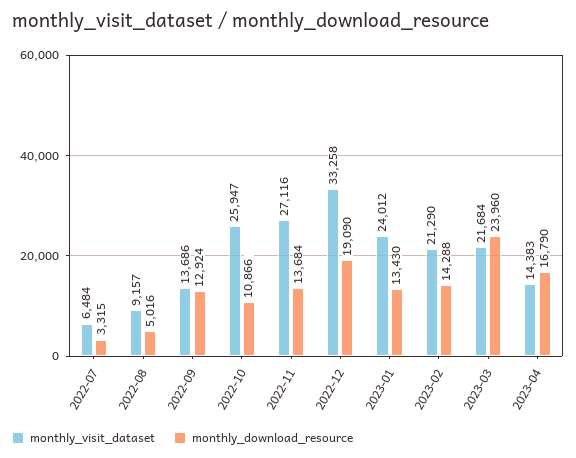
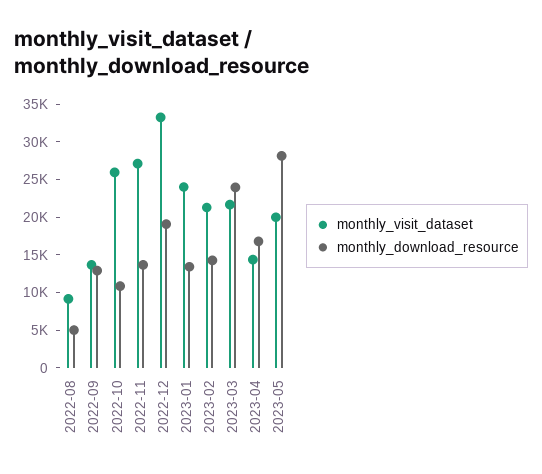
monthly_visit_dataset, 2022-07: 6484 -> none
monthly_download_resource, 2022-07: 3315 -> none
monthly_visit_dataset, 2023-05: none -> 20000
monthly_download_resource, 2023-05: none -> 27500

